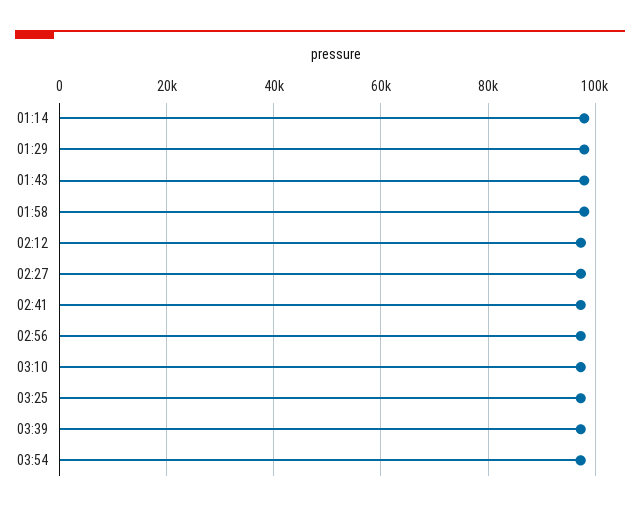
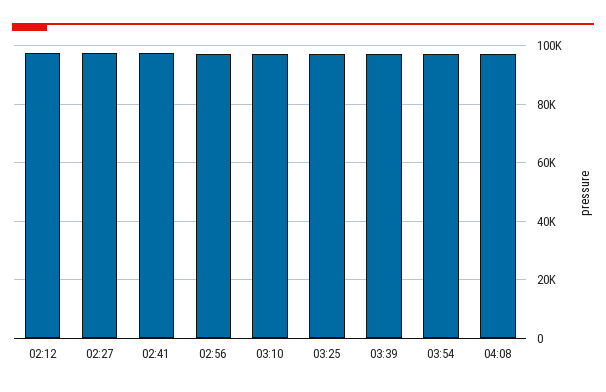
01:14: 98000 -> none
01:29: 98000 -> none
01:43: 98000 -> none
01:58: 98000 -> none
04:08: none -> 97500

